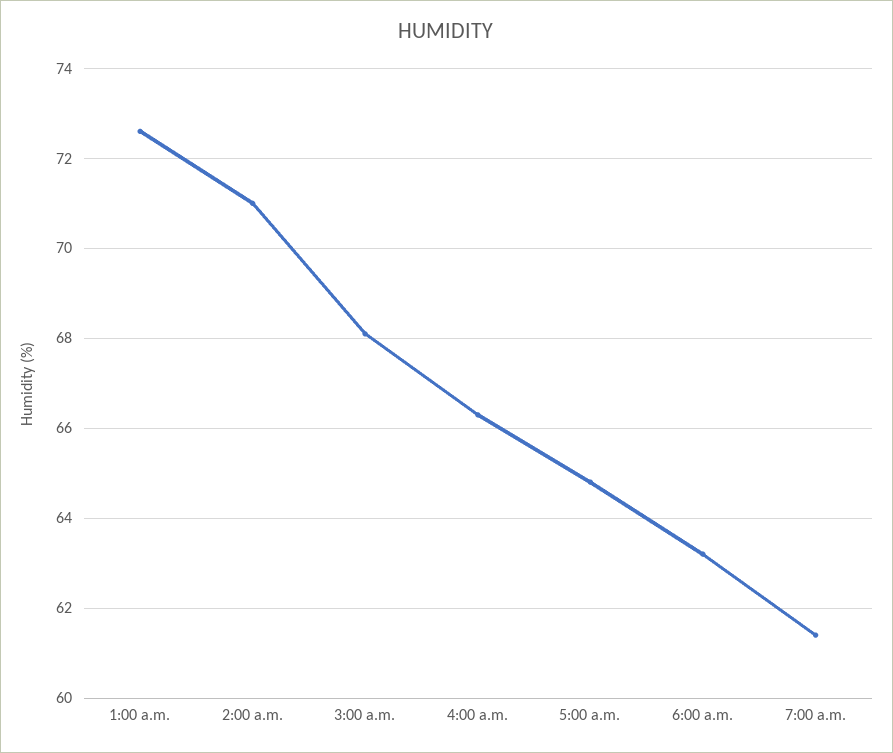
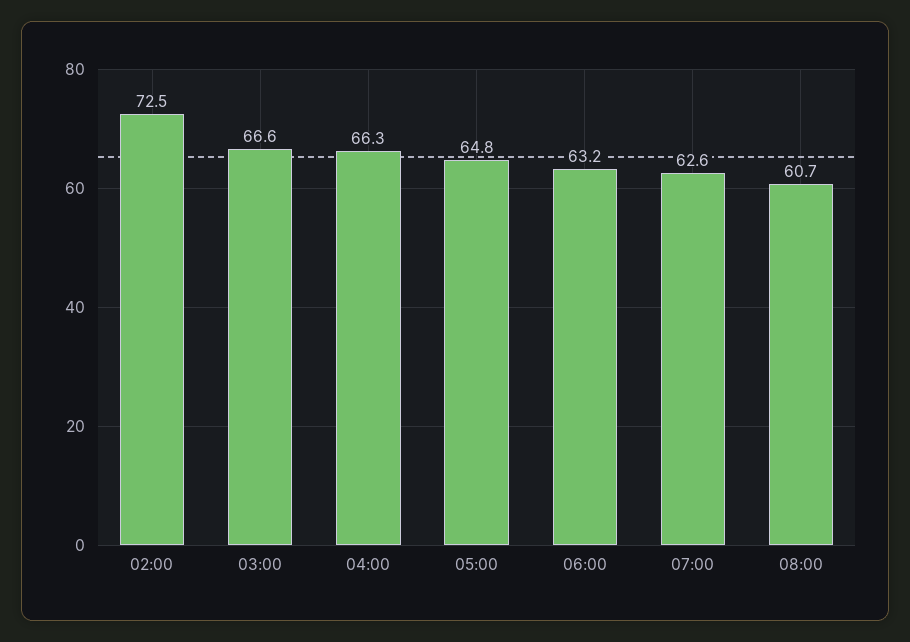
1:00 a.m.: 72.5 -> none
2:00 a.m.: 71 -> 72.5
3:00 a.m.: 68 -> 66.6
7:00 a.m.: 61.5 -> 62.6
08:00: none -> 60.7

